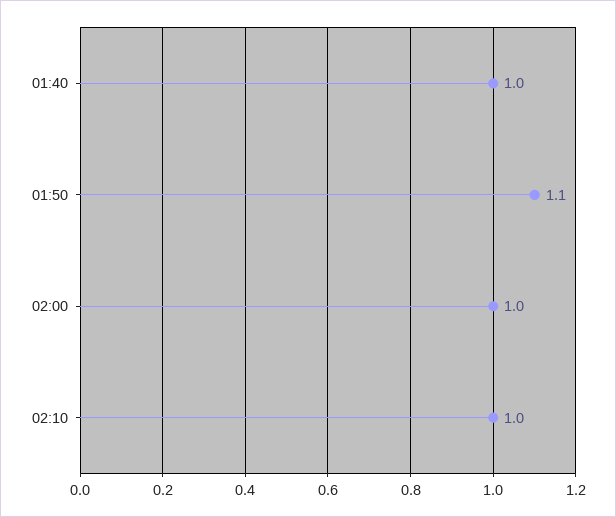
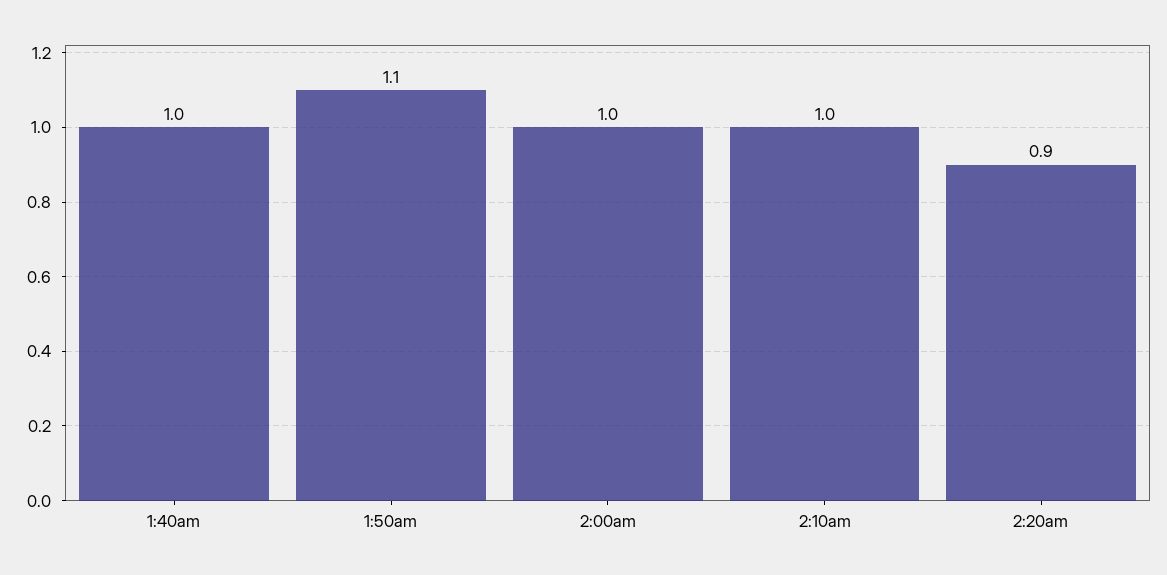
2:20am: none -> 0.9

